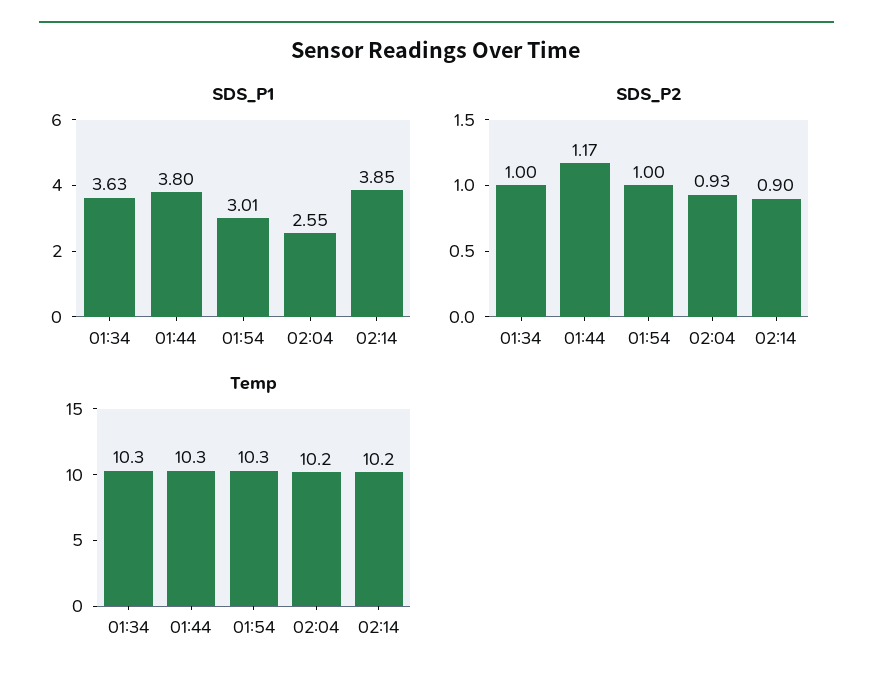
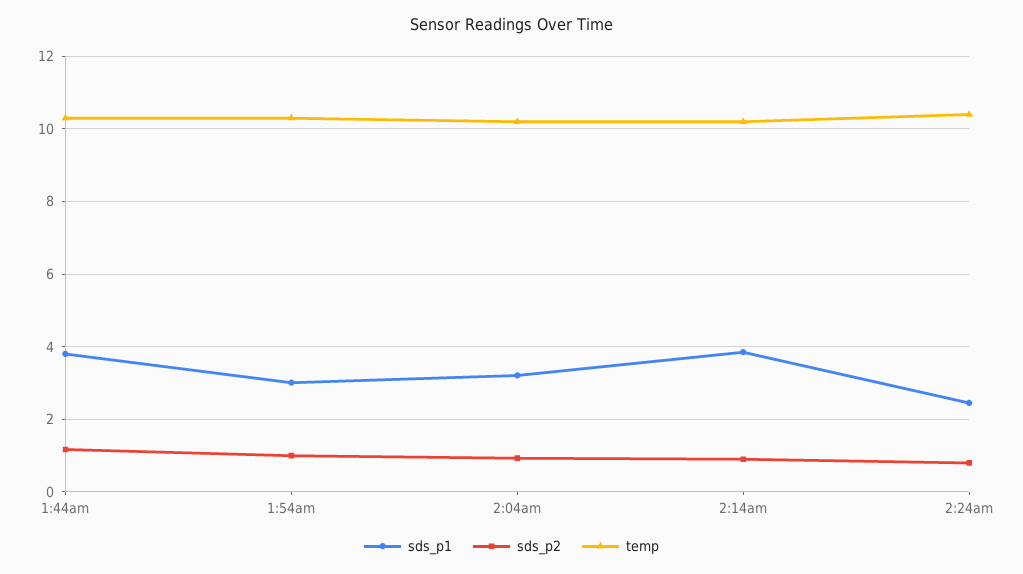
SDS_P1, 01:34: 3.63 -> none
SDS_P1, 02:04: 2.55 -> 3.2
SDS_P2, 01:34: 1 -> none
Temp, 01:34: 10.3 -> none
SDS_P1, 2:24am: none -> 2.4
SDS_P2, 2:24am: none -> 0.8
Temp, 2:24am: none -> 10.4

